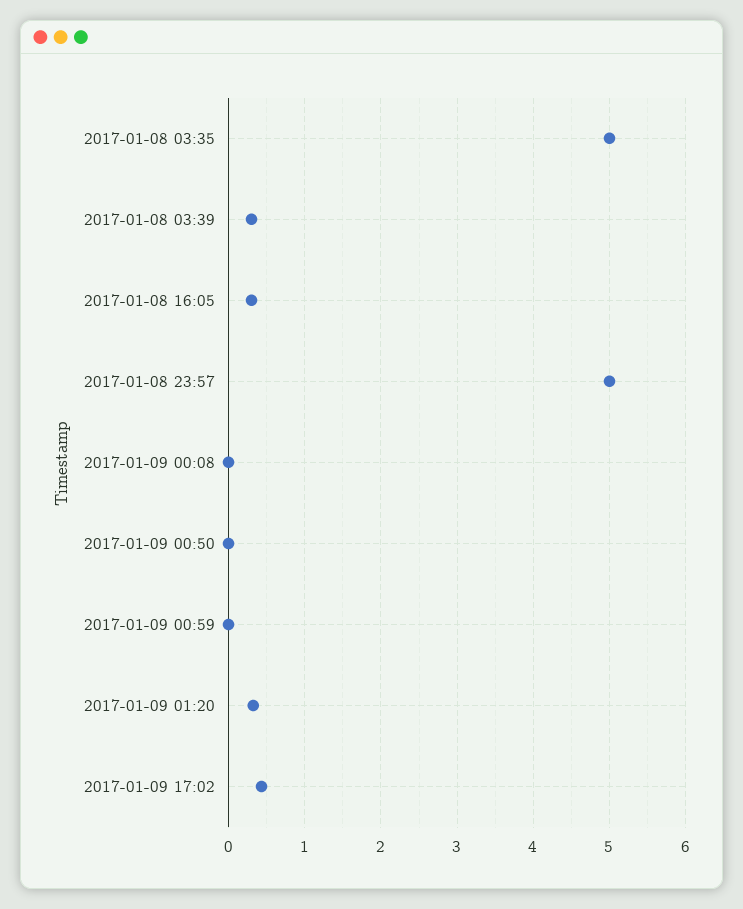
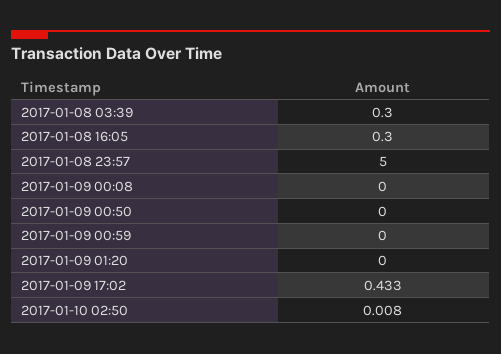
2017-01-08 03:35: 5 -> none
2017-01-09 01:20: 0.3 -> 0
2017-01-10 02:50: none -> 0.008

